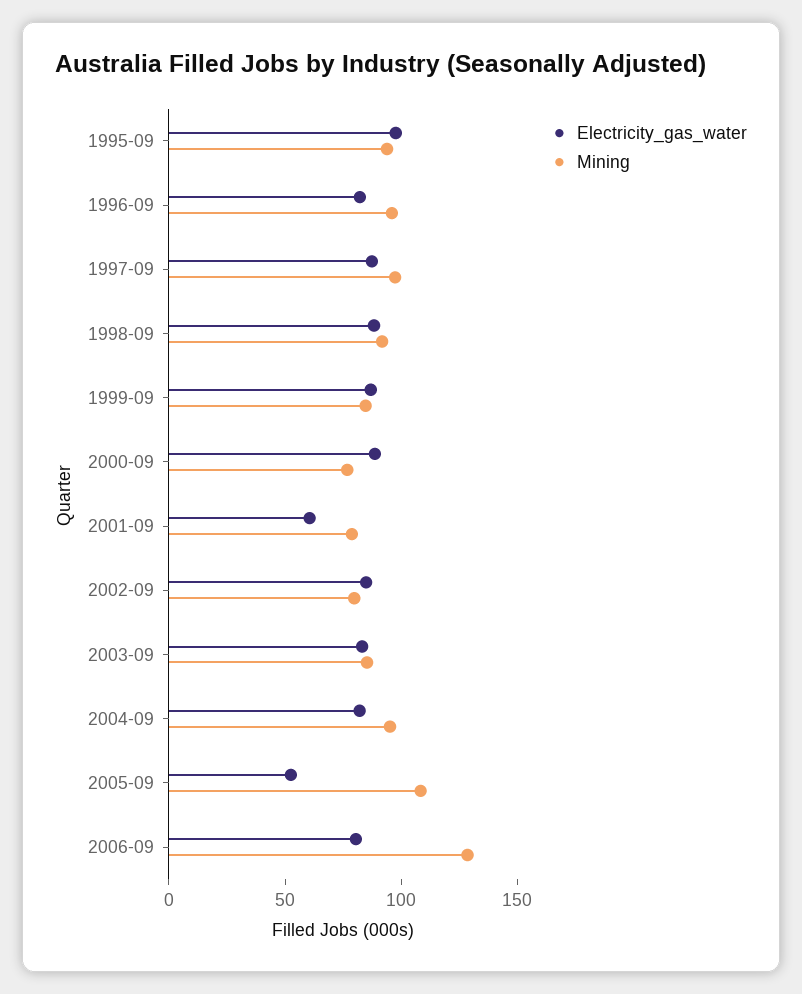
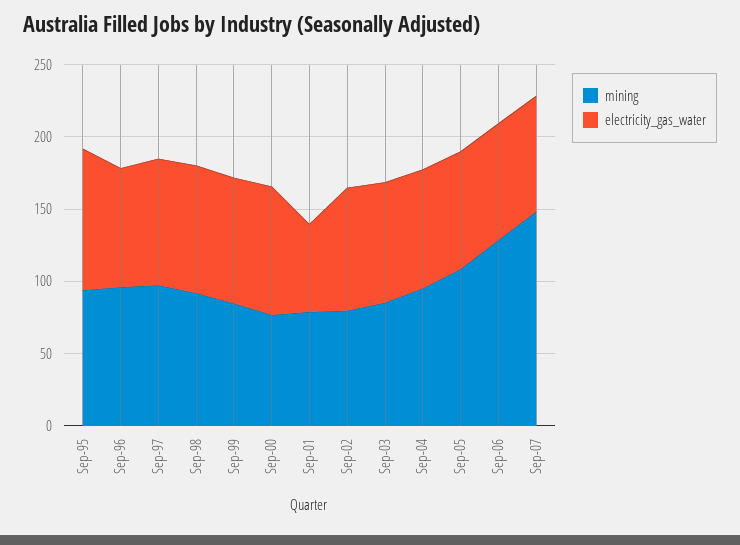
Electricity_gas_water, 2005-09: 50 -> 80
Mining, Sep-07: none -> 150
Electricity_gas_water, Sep-07: none -> 80

